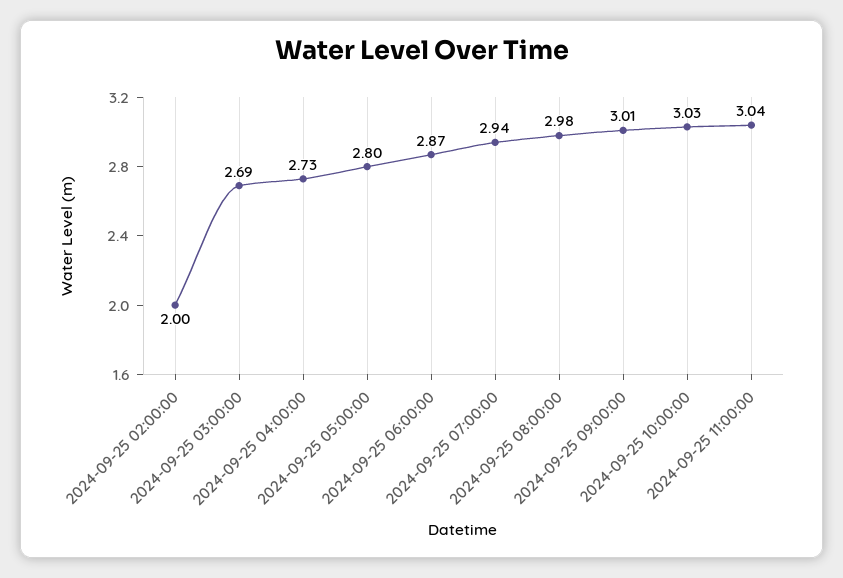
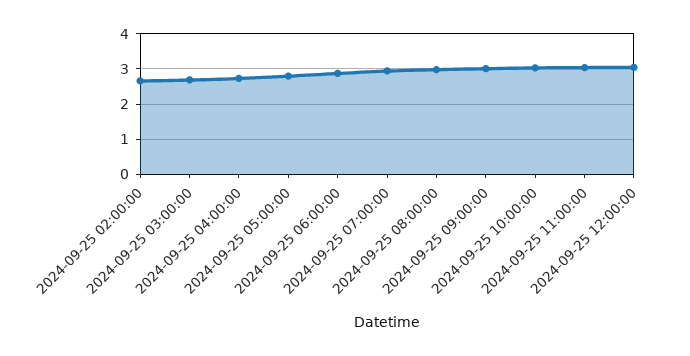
2024-09-25 02:00:00: 2 -> 2.6
2024-09-25 12:00:00: none -> 3

